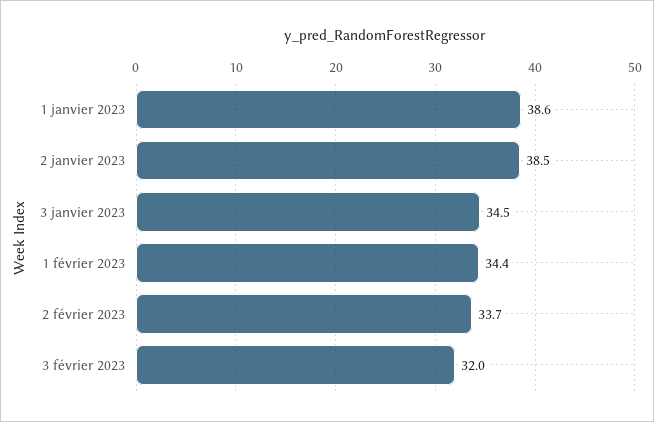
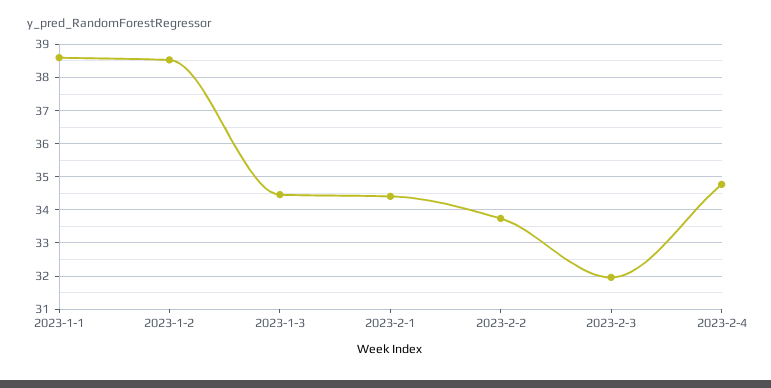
2023-2-4: none -> 34.8

